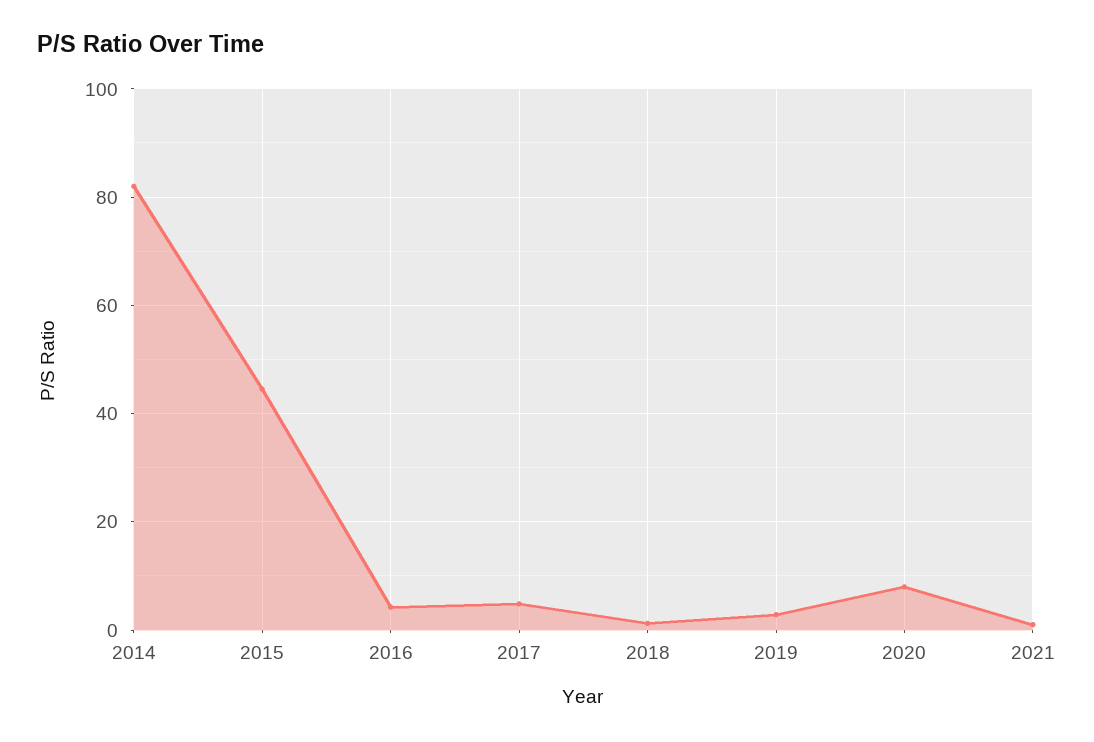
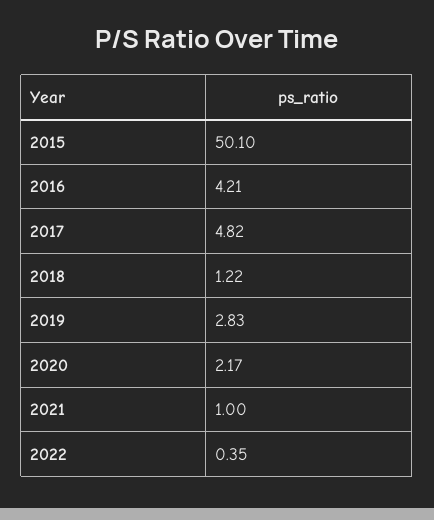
2014: 82 -> none
2015: 44 -> 50.1
2020: 8 -> 2.17
2022: none -> 0.35

